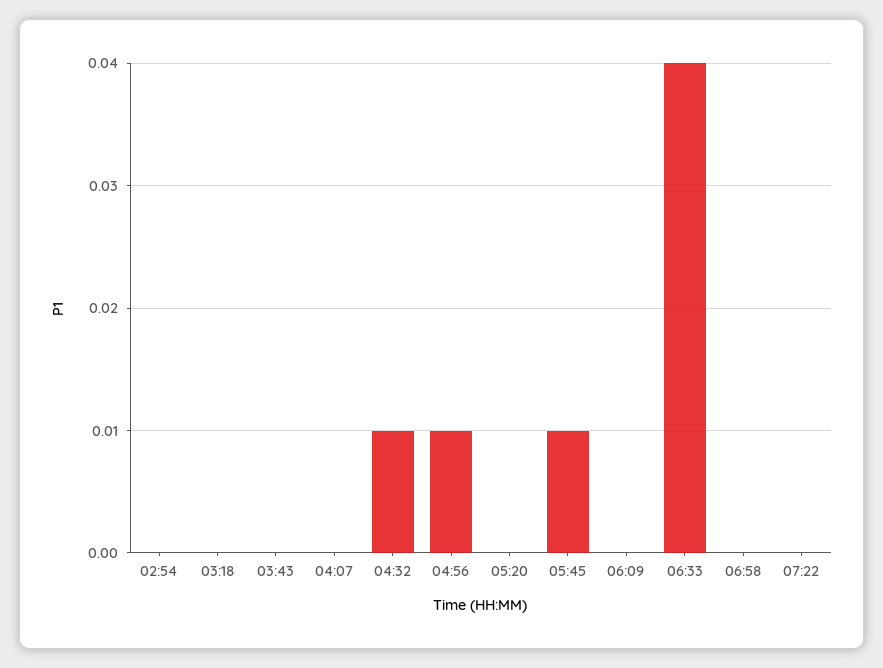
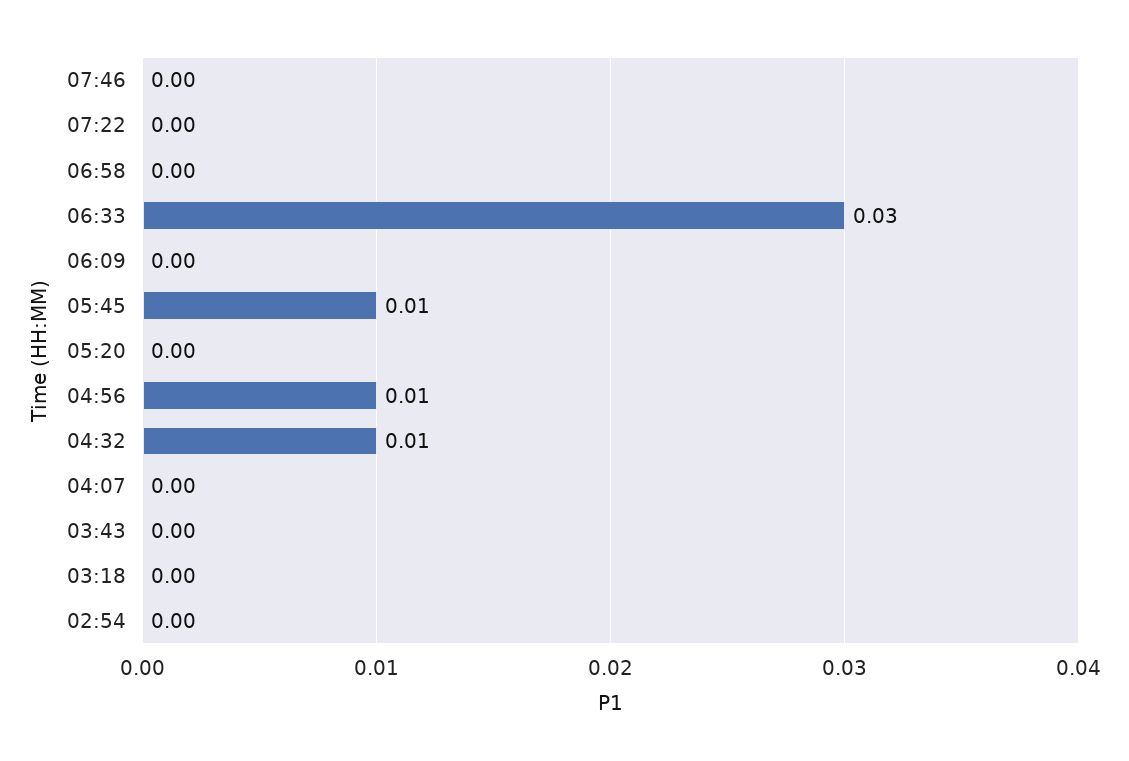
06:33: 0.04 -> 0.03
07:46: none -> 0

